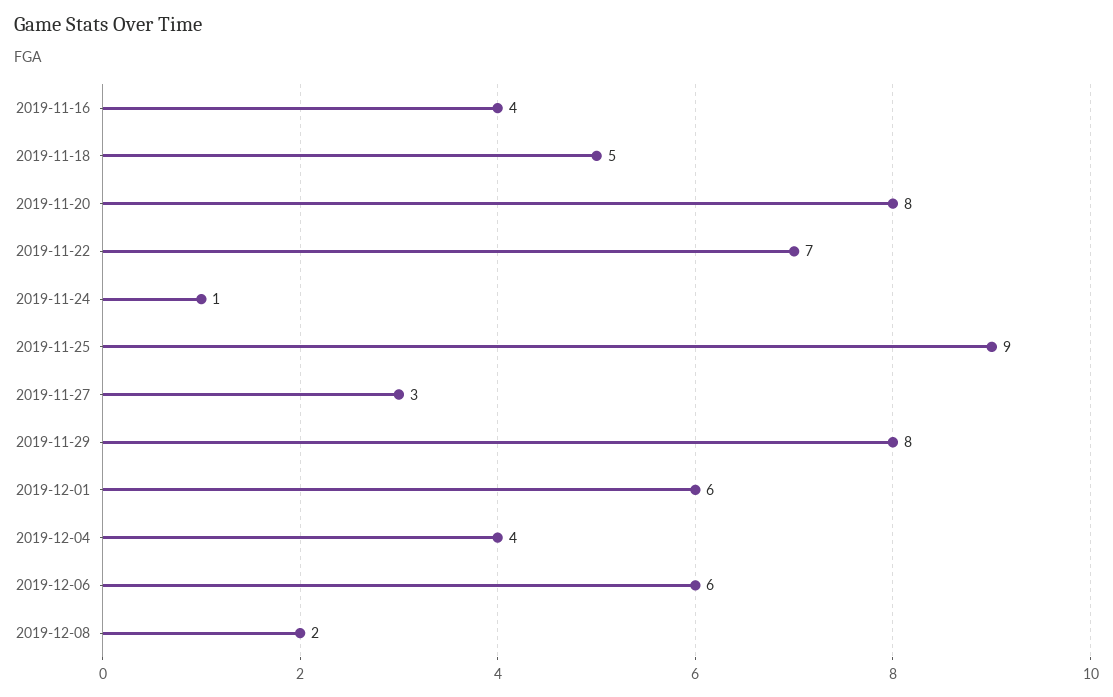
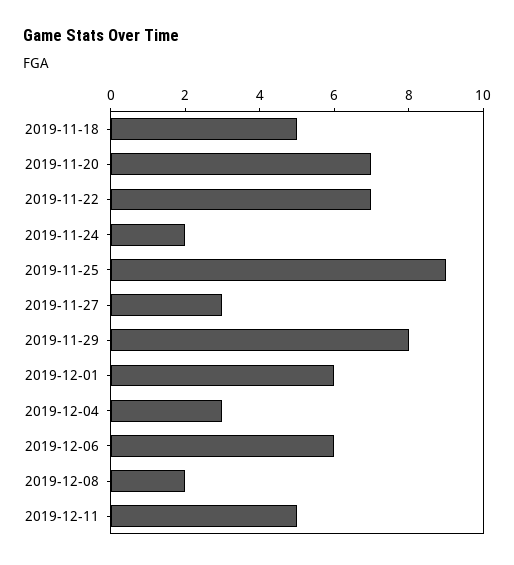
2019-11-16: 4 -> none
2019-11-20: 8 -> 7
2019-11-24: 1 -> 2
2019-12-04: 4 -> 3
2019-12-11: none -> 5

